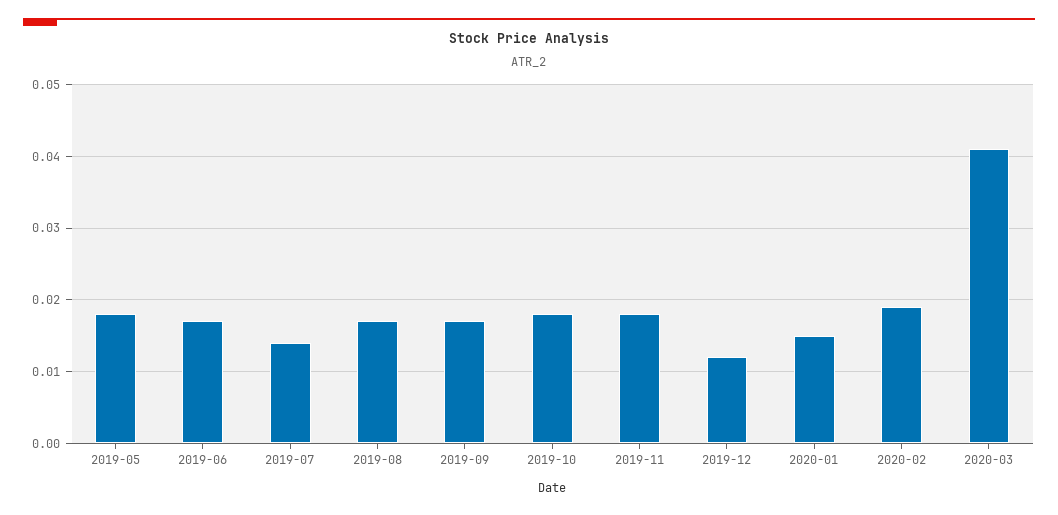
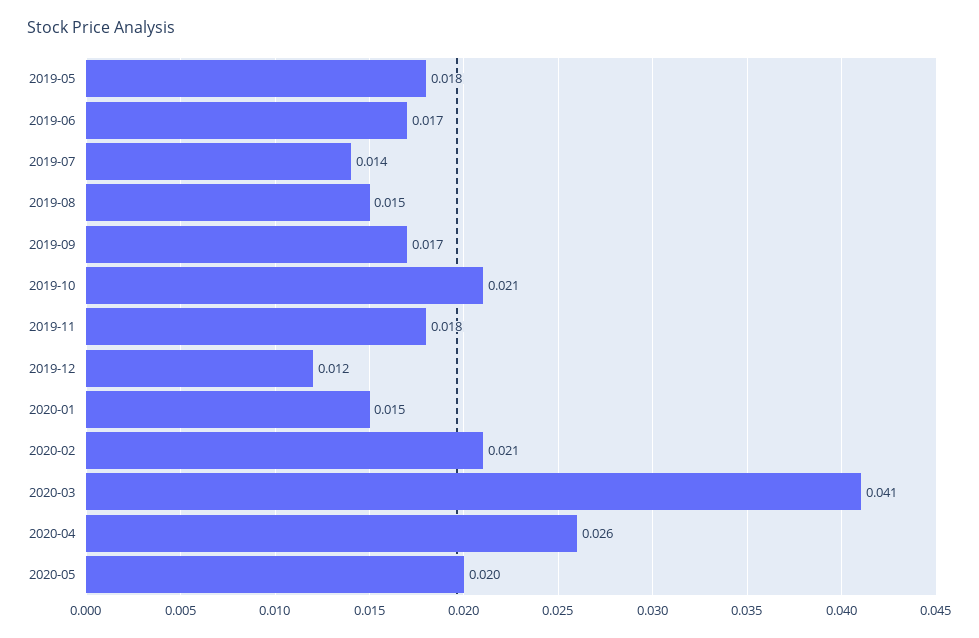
2019-08: 0.017 -> 0.015
2019-10: 0.018 -> 0.021
2020-02: 0.019 -> 0.021
2020-04: none -> 0.026
2020-05: none -> 0.02

